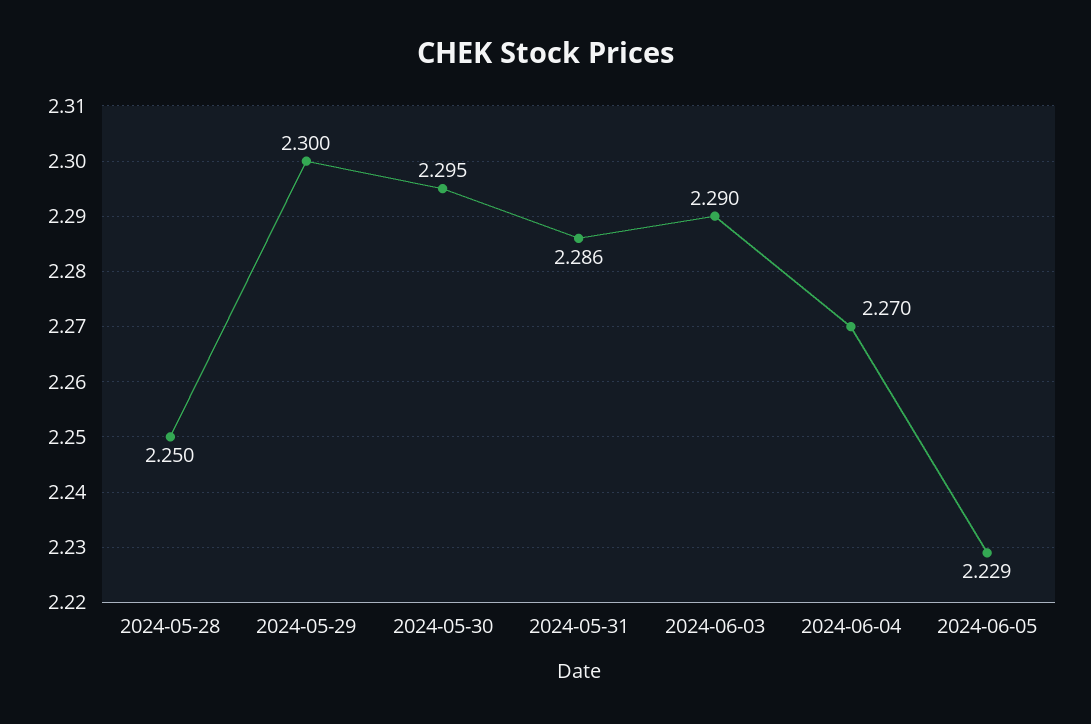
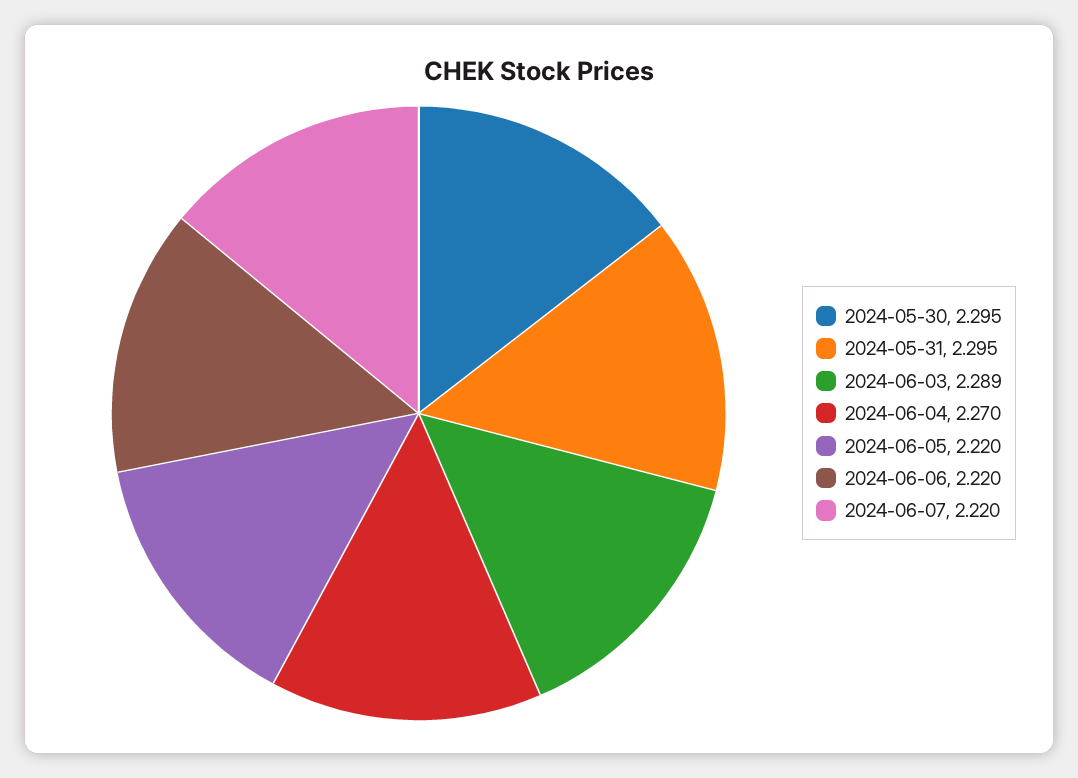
2024-05-28: 2.25 -> none
2024-05-29: 2.3 -> none
2024-05-31: 2.286 -> 2.295
2024-06-03: 2.29 -> 2.289
2024-06-05: 2.229 -> 2.22
2024-06-06: none -> 2.22
2024-06-07: none -> 2.22

